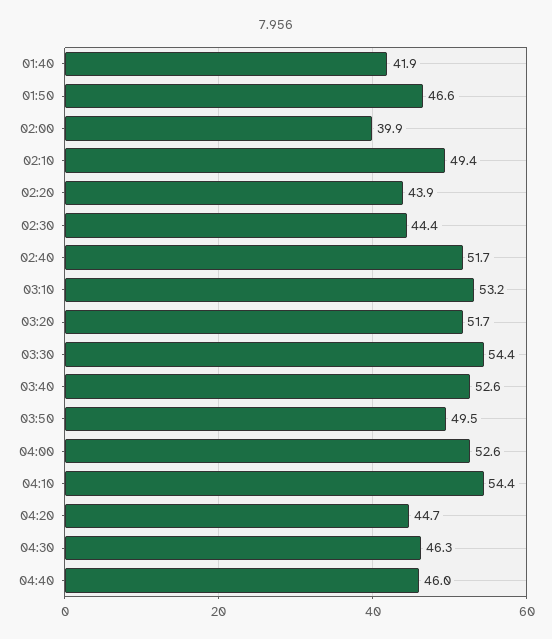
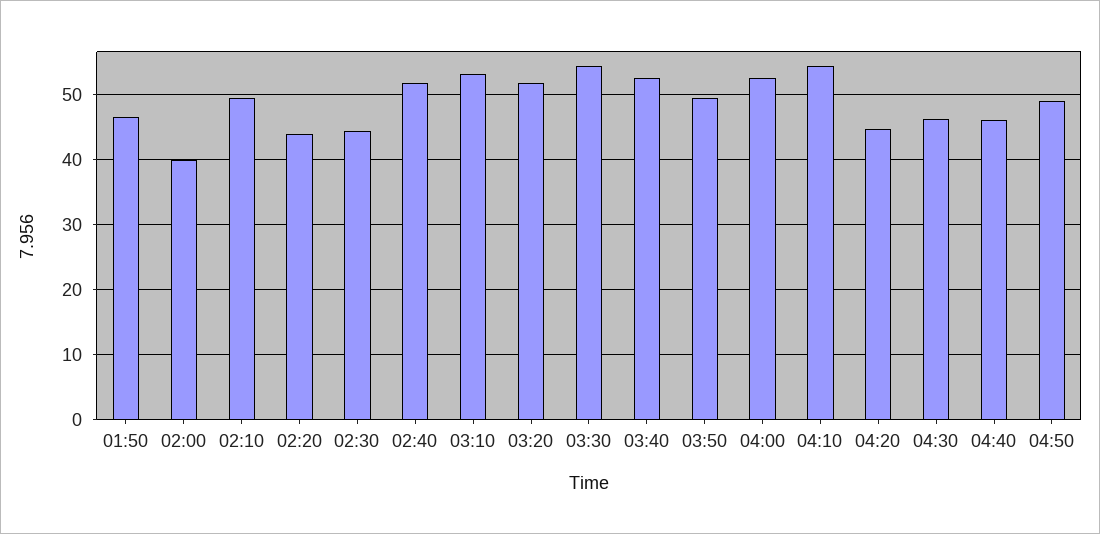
01:40: 41.9 -> none
04:50: none -> 49

